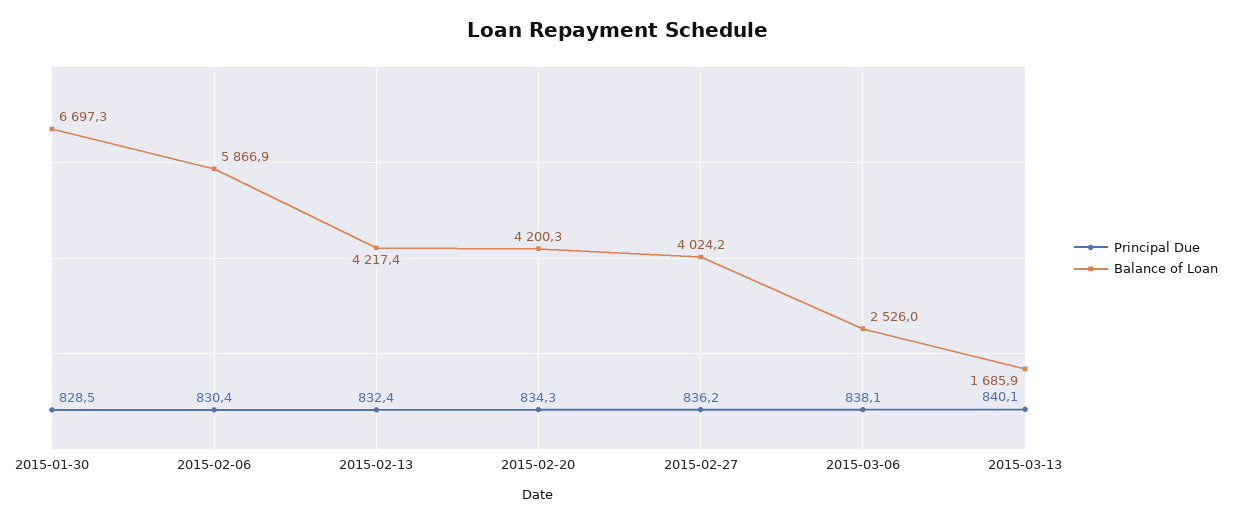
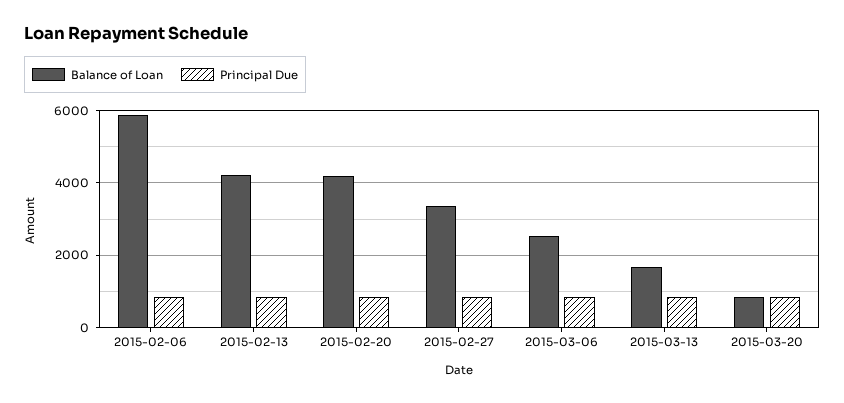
Principal Due, 2015-01-30: 828.5 -> none
Balance of Loan, 2015-01-30: 6697.3 -> none
Balance of Loan, 2015-02-27: 4024.2 -> 3400
Balance of Loan, 2015-03-20: none -> 800
Principal Due, 2015-03-20: none -> 800

